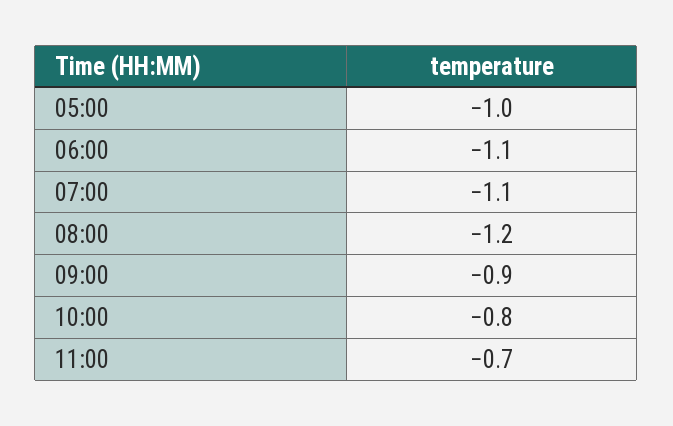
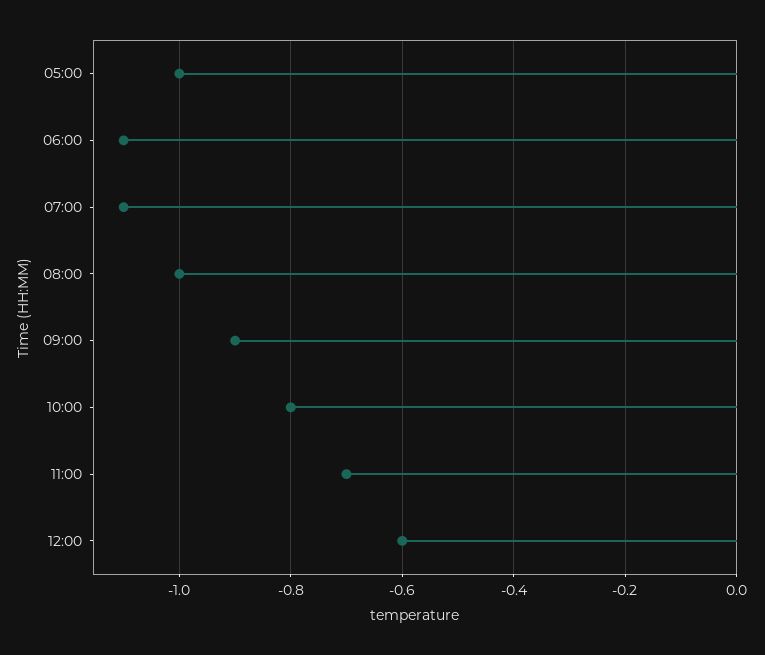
08:00: -1.2 -> -1
12:00: none -> -0.6

